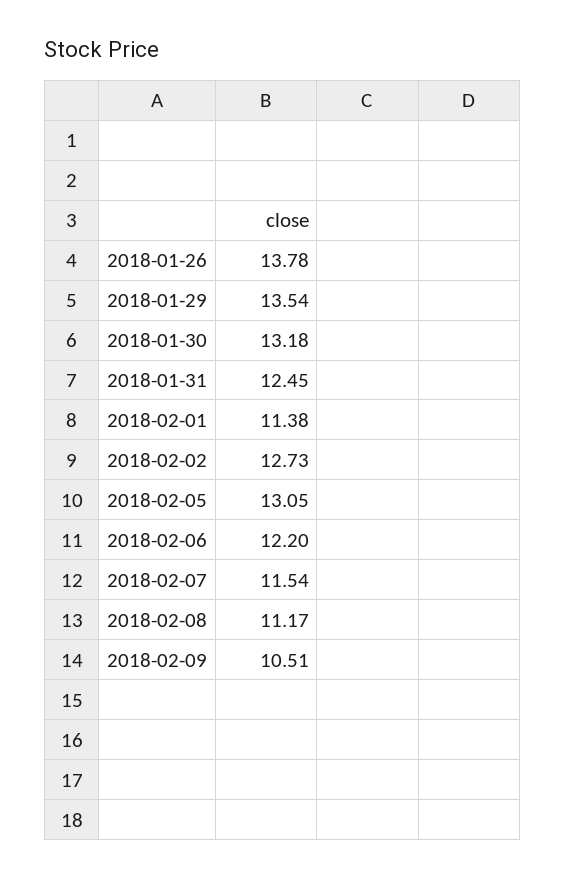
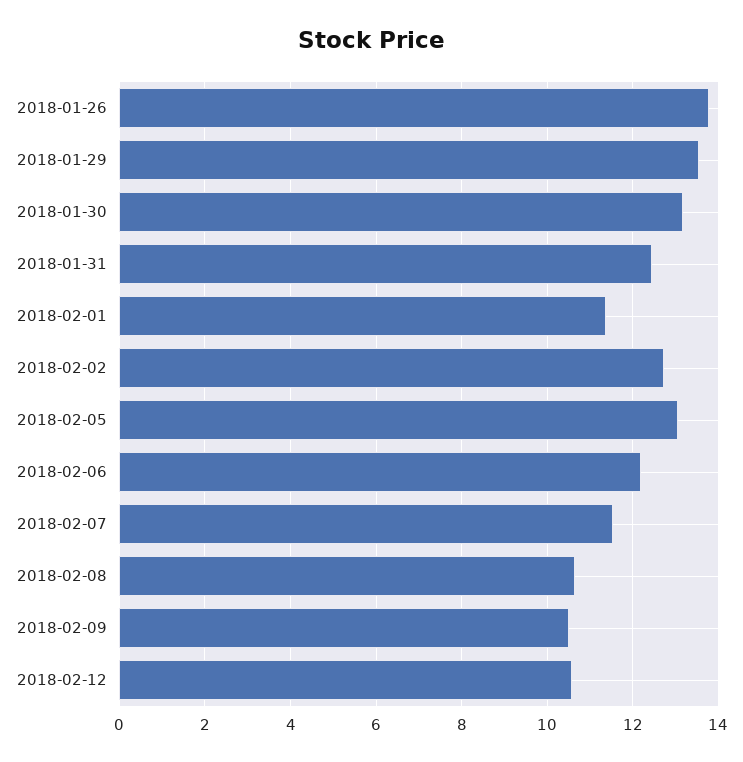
2018-02-08: 11.17 -> 10.6
2018-02-12: none -> 10.6

